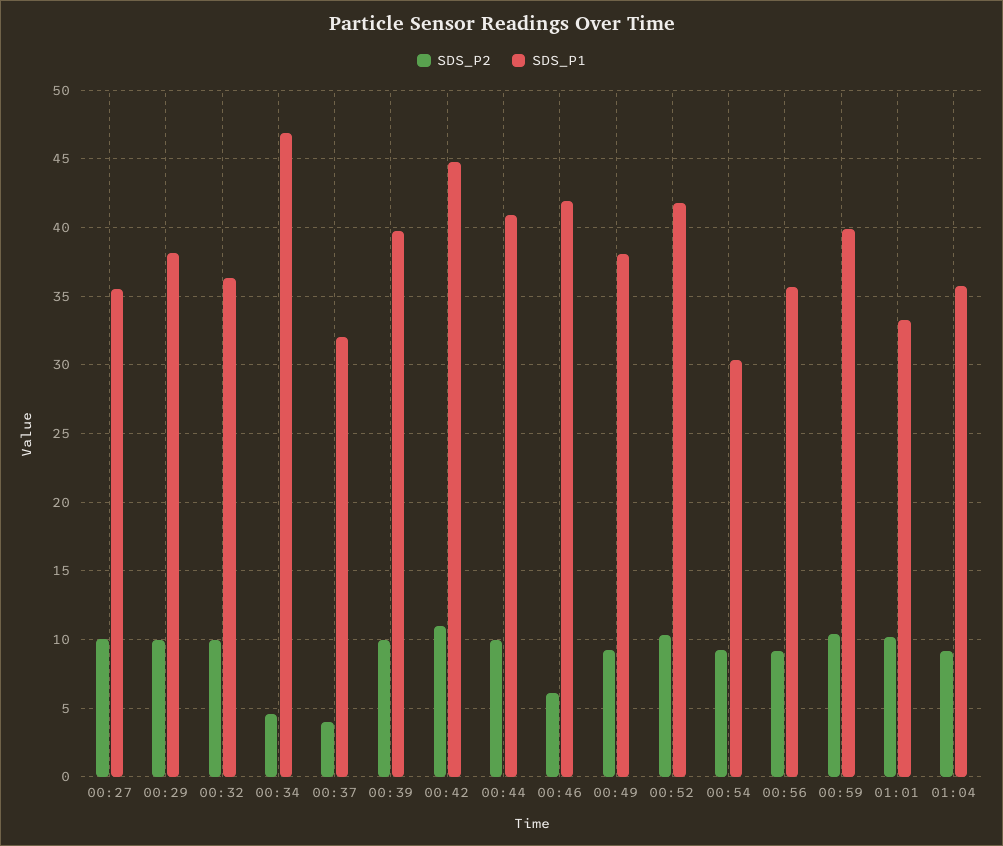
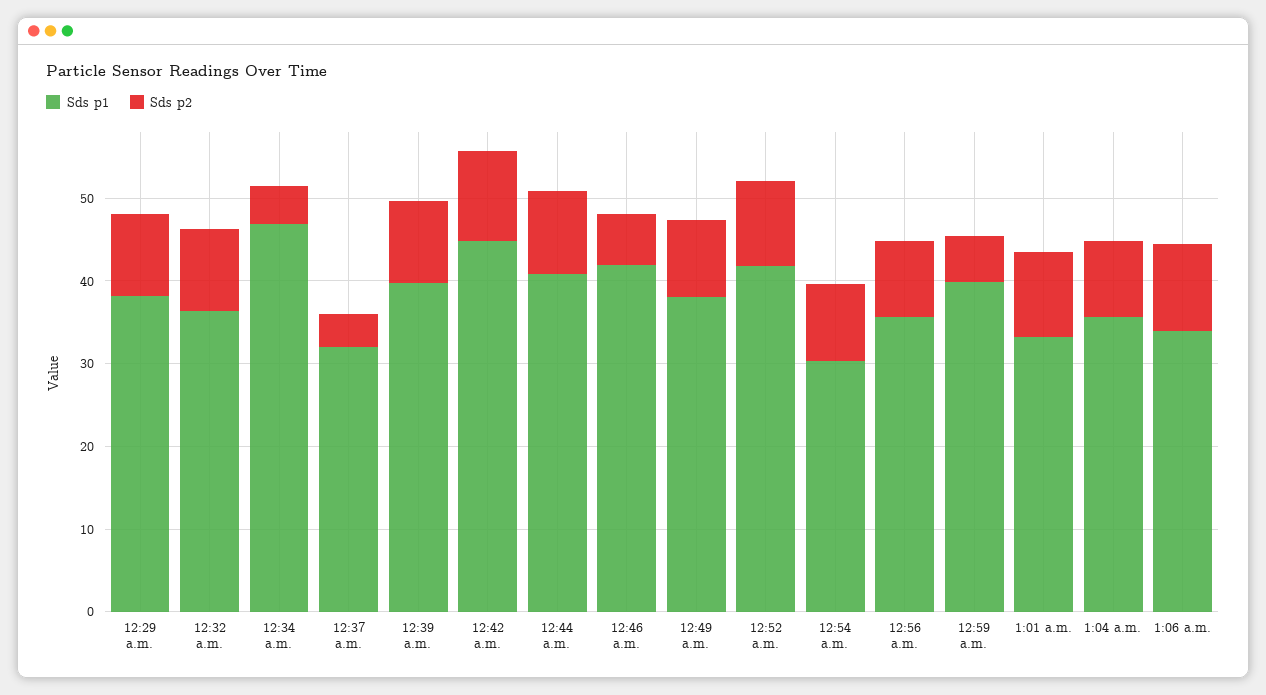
SDS_P2, 00:27: 10 -> none
SDS_P1, 00:27: 35.5 -> none
SDS_P2, 00:59: 10.5 -> 6
SDS_P1, 1:06 a.m.: none -> 34
SDS_P2, 1:06 a.m.: none -> 10

